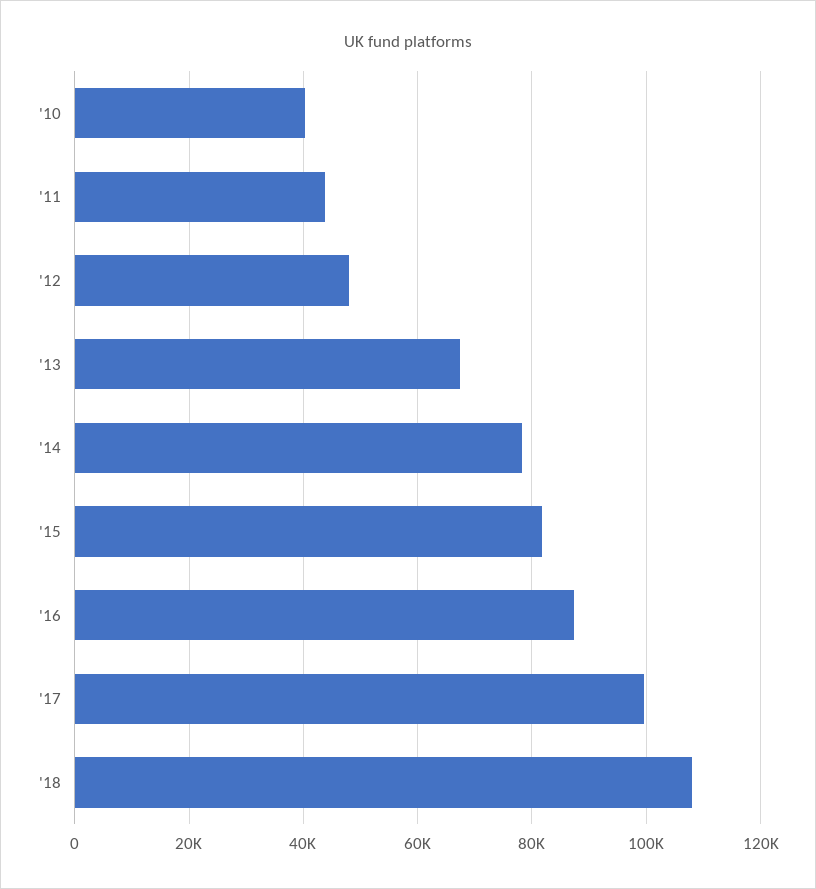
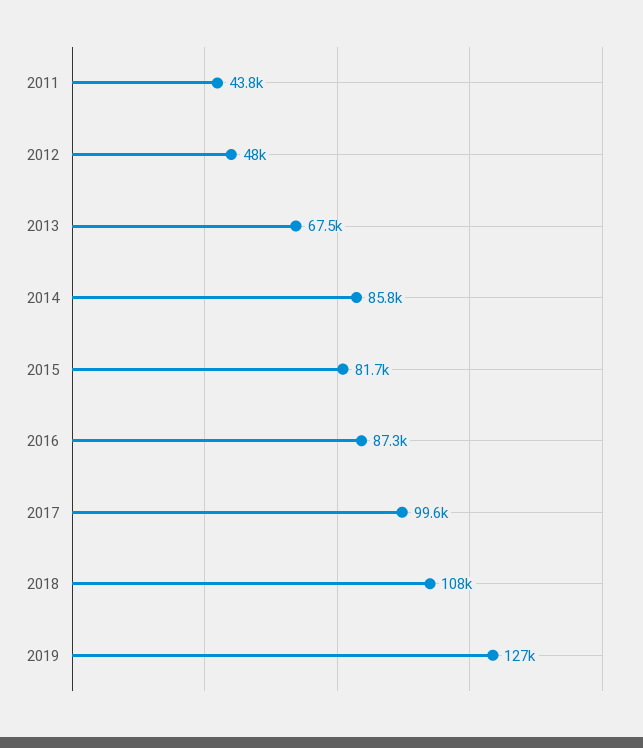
'10: 40000 -> none
'14: 78000 -> 85800
2019: none -> 127000

